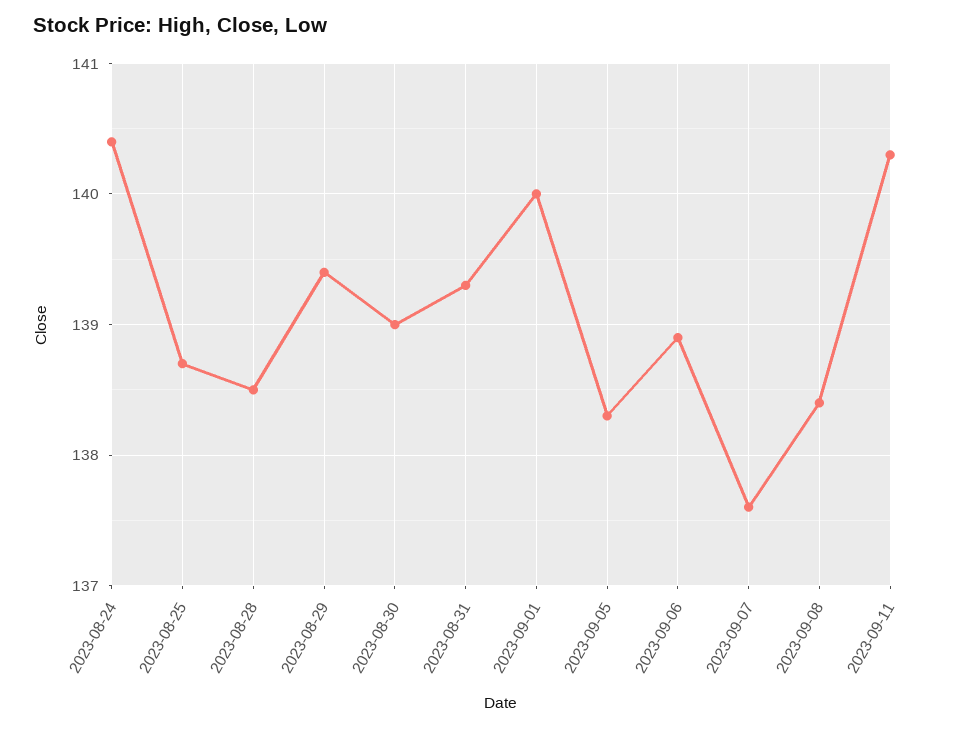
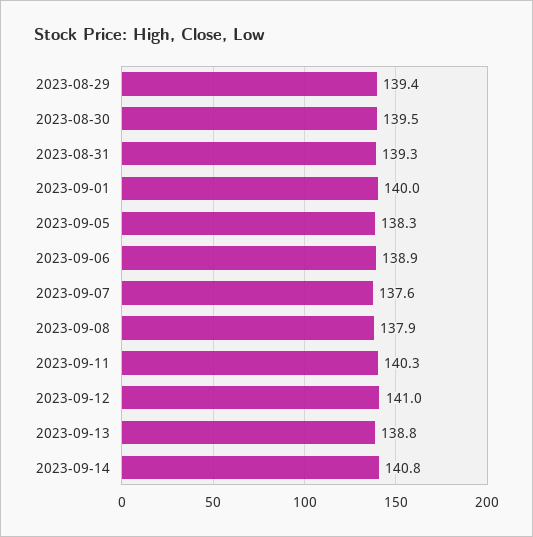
2023-08-24: 140.4 -> none
2023-08-25: 138.7 -> none
2023-08-28: 138.5 -> none
2023-08-30: 139 -> 139.5
2023-09-08: 138.4 -> 137.9
2023-09-12: none -> 141
2023-09-13: none -> 138.8
2023-09-14: none -> 140.8

